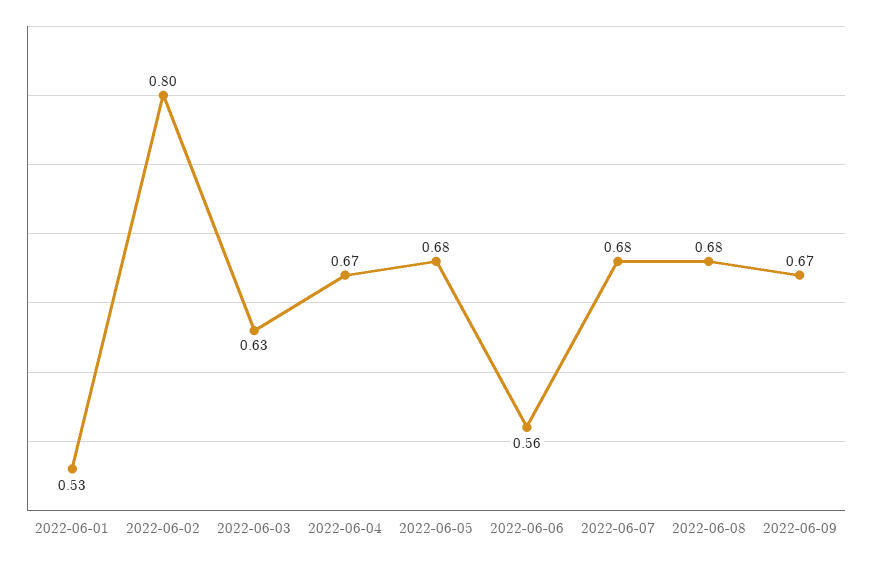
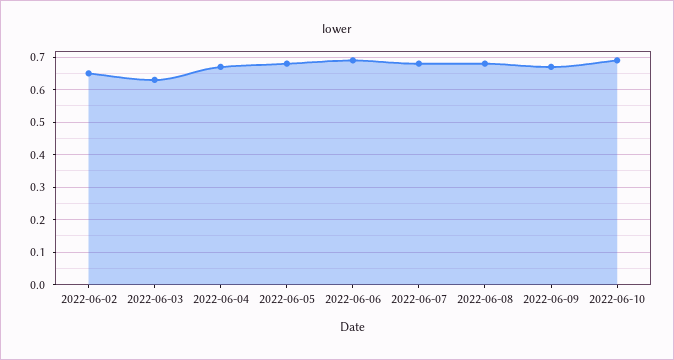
2022-06-01: 0.53 -> none
2022-06-02: 0.8 -> 0.65
2022-06-06: 0.56 -> 0.7
2022-06-10: none -> 0.7

